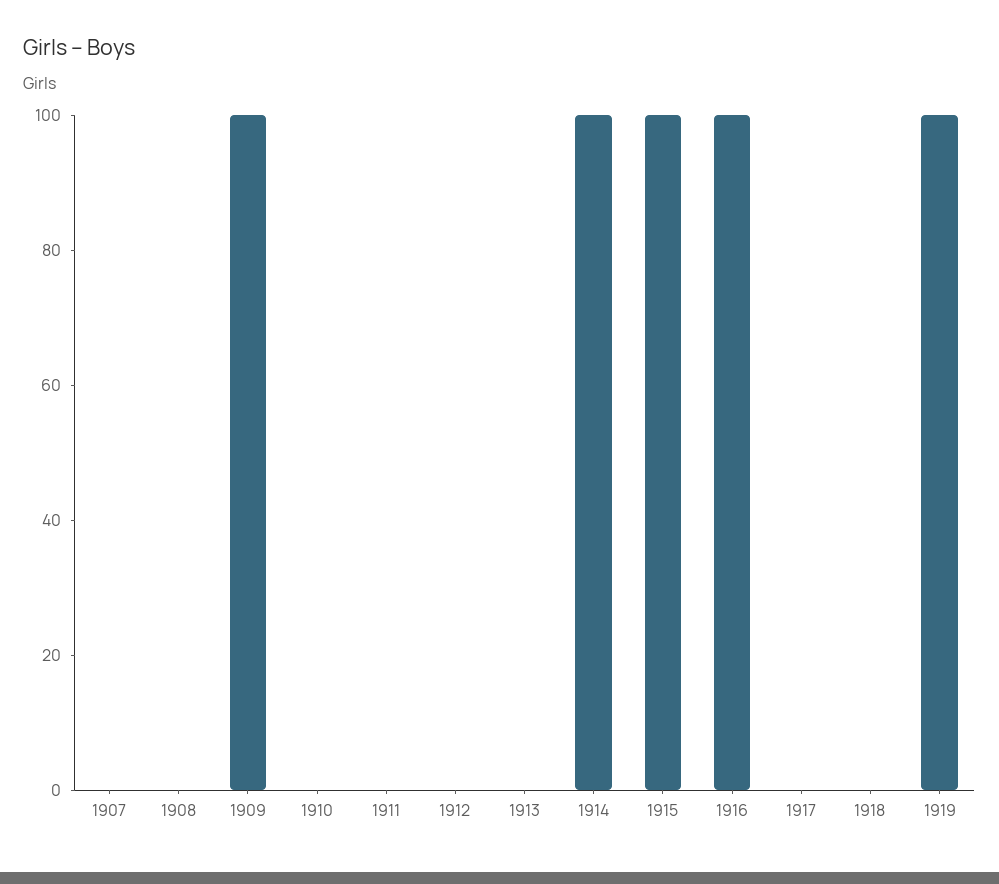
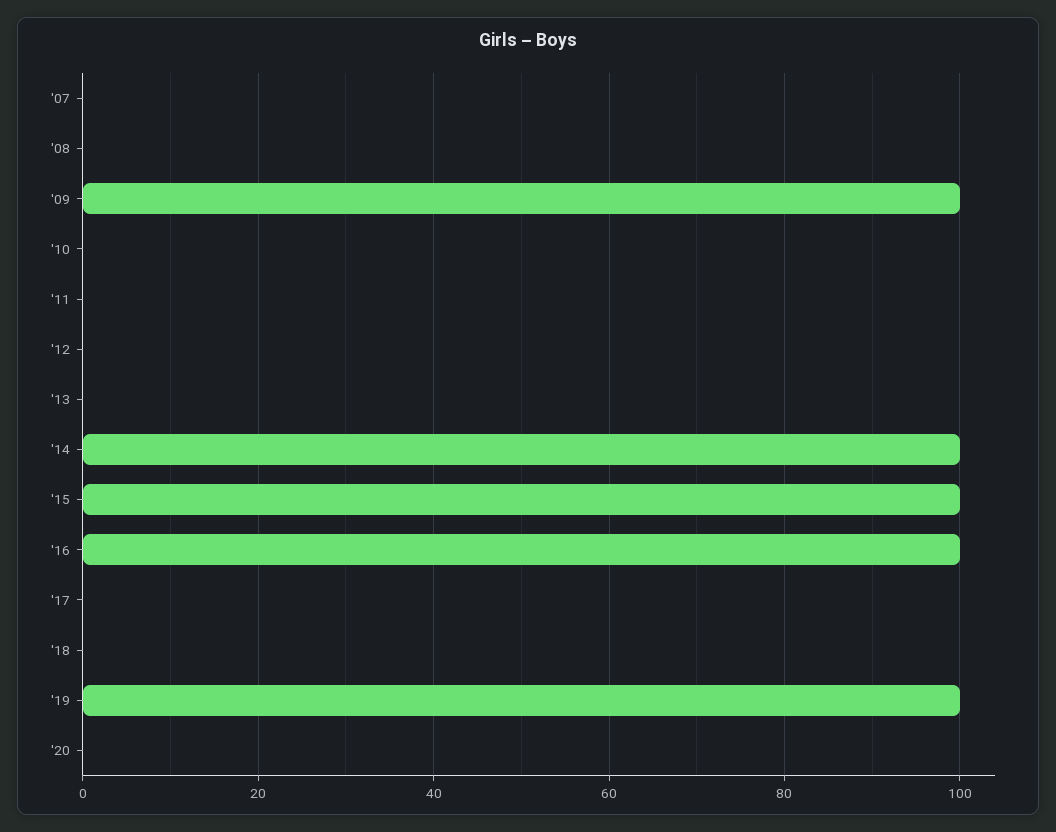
'20: none -> 0

